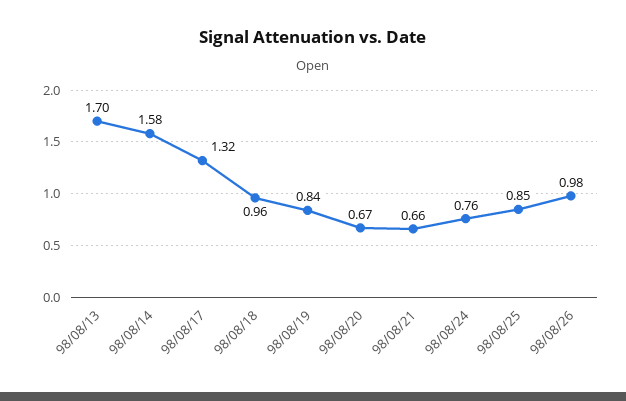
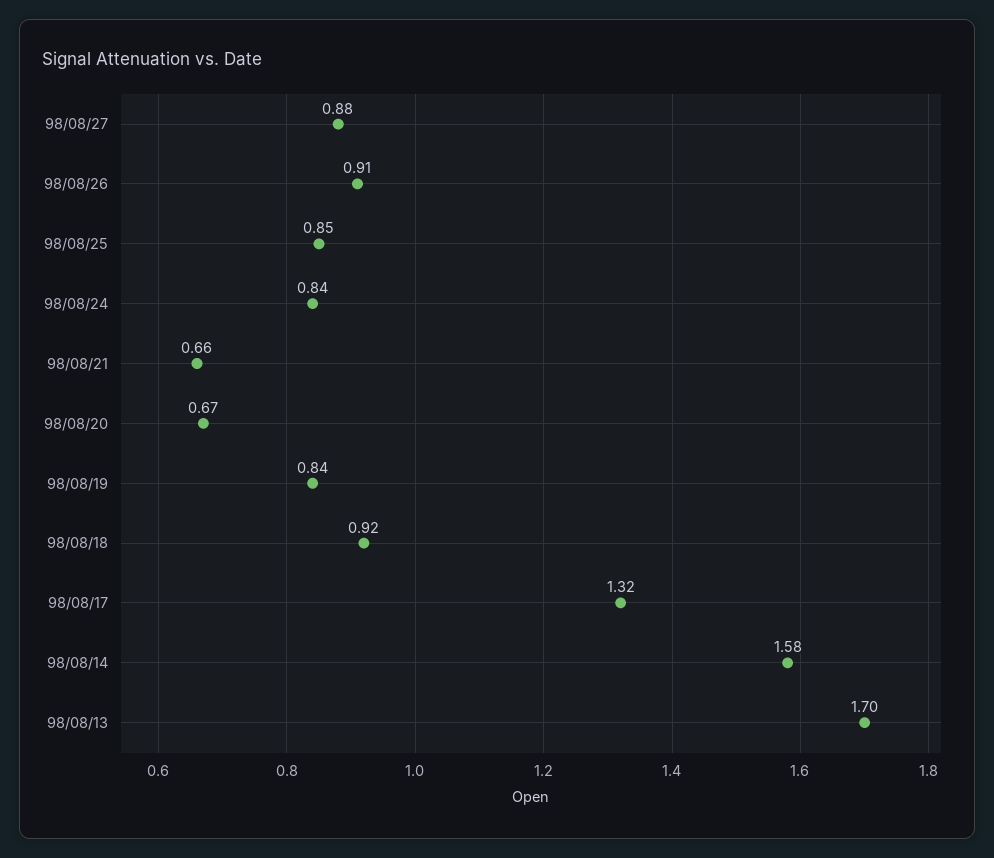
98/08/18: 0.96 -> 0.92
98/08/24: 0.76 -> 0.84
98/08/26: 0.98 -> 0.91
98/08/27: none -> 0.88

